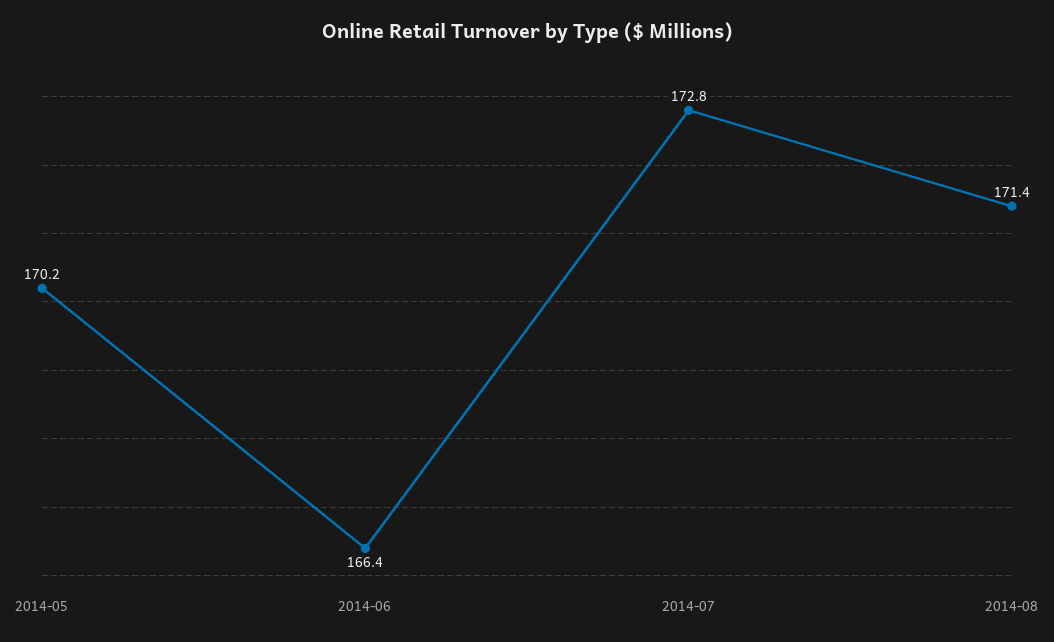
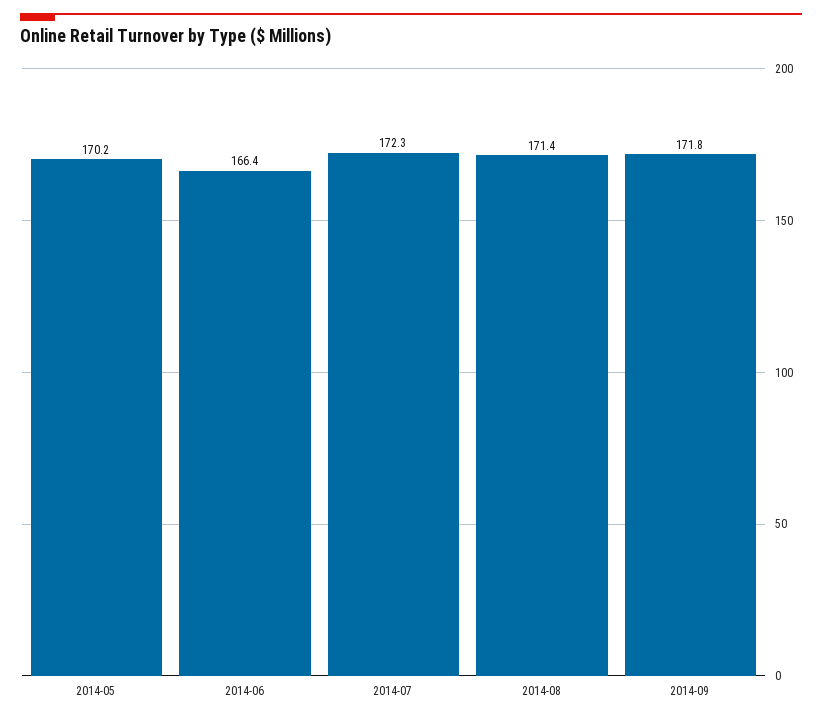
2014-07: 172.8 -> 172.3
2014-09: none -> 171.8

